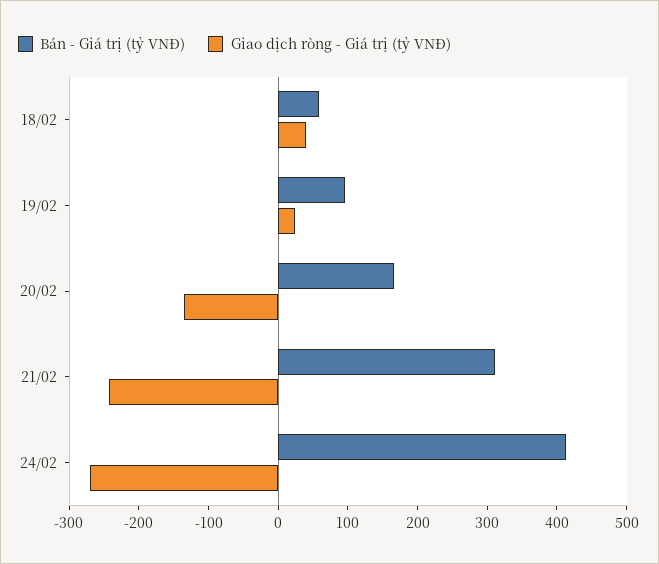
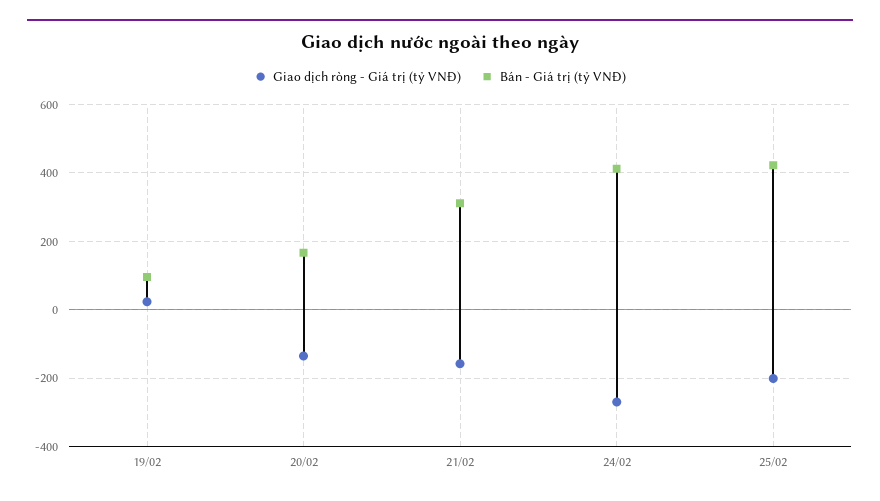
Bán - Giá trị (tỷ VNĐ), 18/02: 60 -> none
Giao dịch ròng - Giá trị (tỷ VNĐ), 18/02: 40 -> none
Giao dịch ròng - Giá trị (tỷ VNĐ), 21/02: -240 -> -160
Giao dịch ròng - Giá trị (tỷ VNĐ), 25/02: none -> -200
Bán - Giá trị (tỷ VNĐ), 25/02: none -> 420

